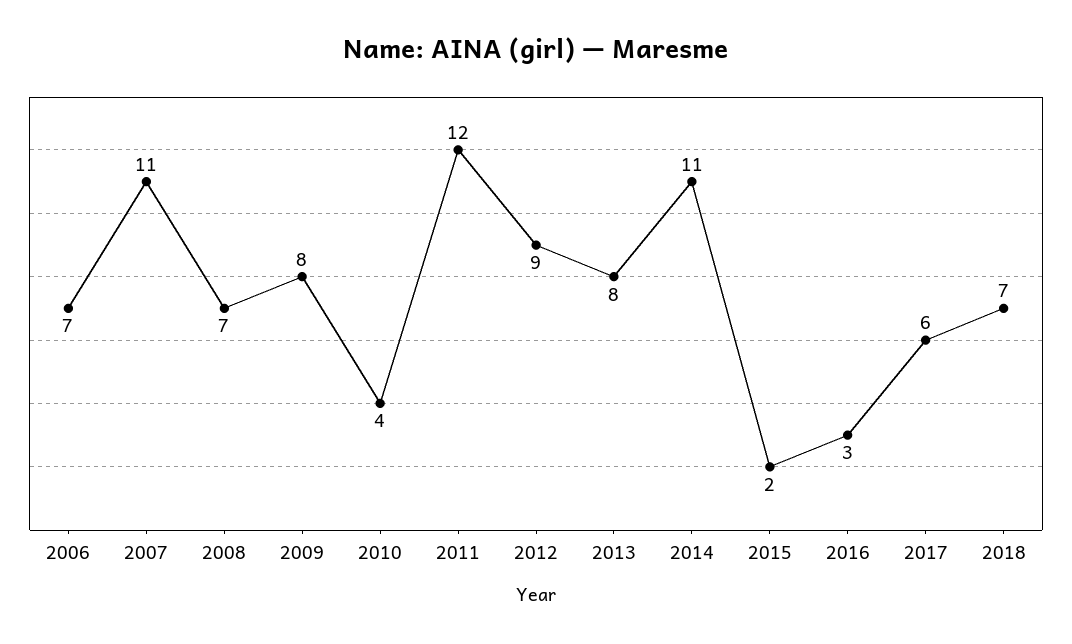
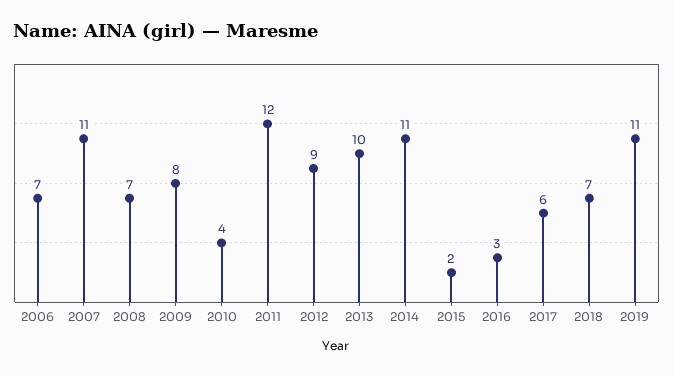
2013: 8 -> 10
2019: none -> 11

